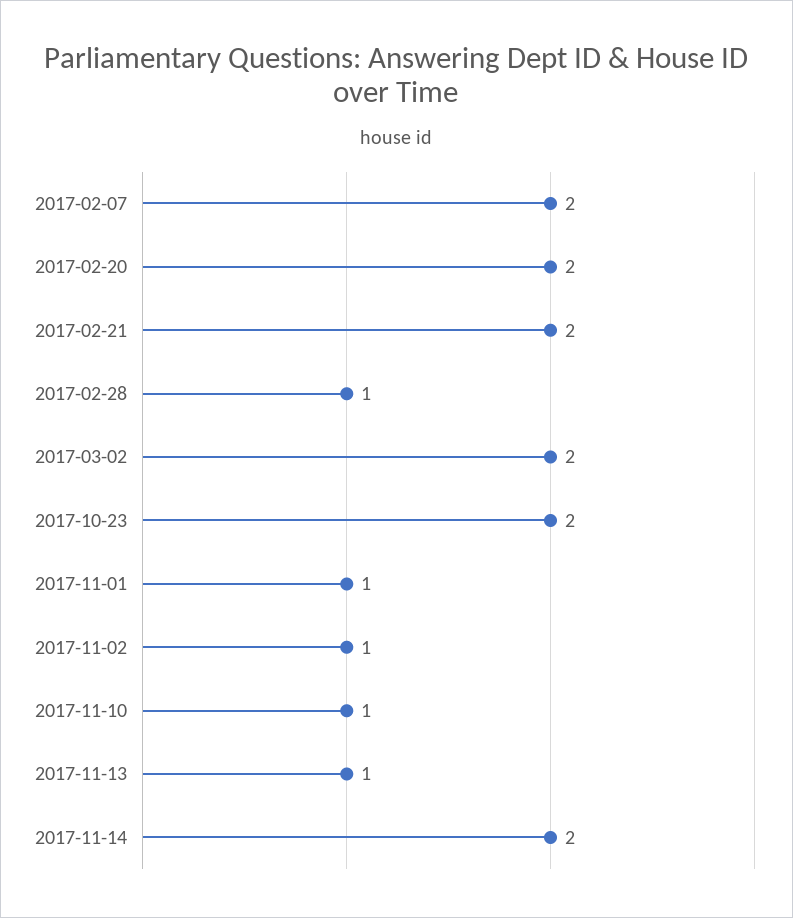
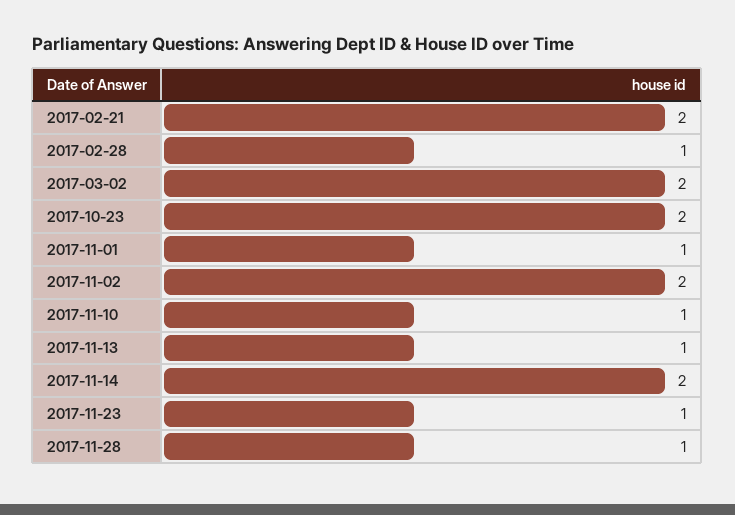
2017-02-07: 2 -> none
2017-02-20: 2 -> none
2017-11-02: 1 -> 2
2017-11-23: none -> 1
2017-11-28: none -> 1

